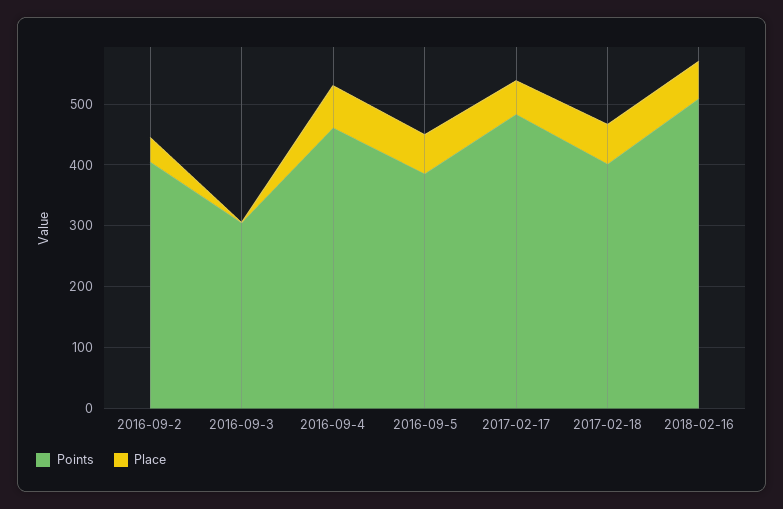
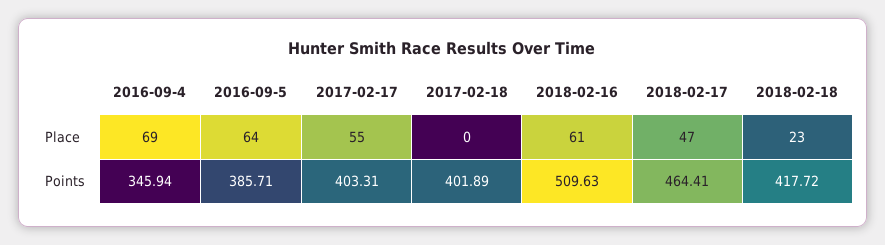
Points, 2016-09-2: 400 -> none
Place, 2016-09-2: 40 -> none
Points, 2016-09-3: 300 -> none
Place, 2016-09-3: 0 -> none
Points, 2016-09-4: 460 -> 345.94
Points, 2017-02-17: 480 -> 403.31
Place, 2017-02-18: 60 -> 0
Place, 2018-02-17: none -> 47
Place, 2018-02-18: none -> 23
Points, 2018-02-17: none -> 464.41
Points, 2018-02-18: none -> 417.72

